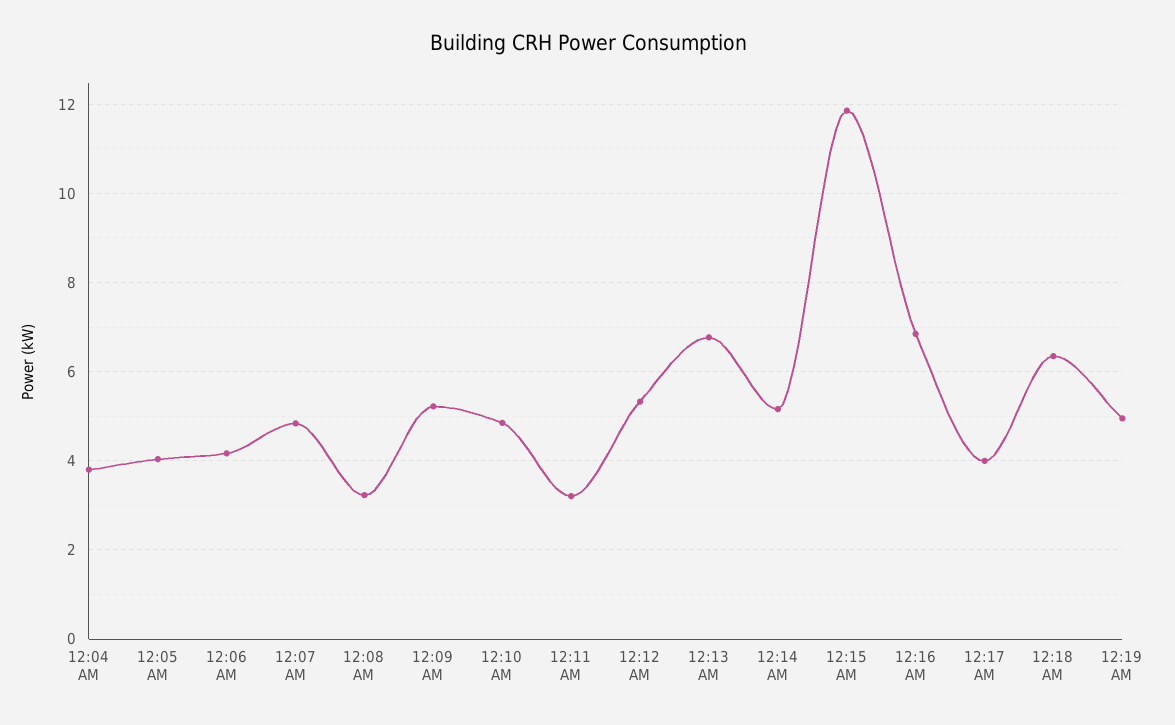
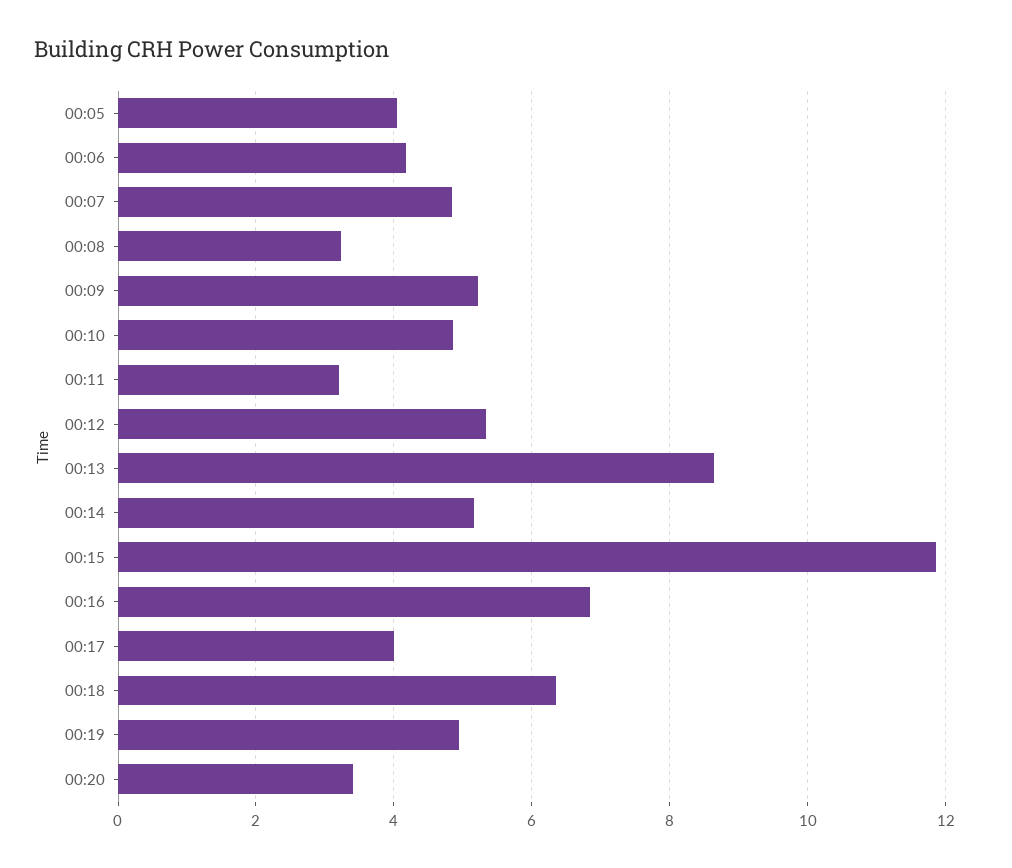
12:04 AM: 3.8 -> none
12:13 AM: 6.8 -> 8.6
00:20: none -> 3.4

